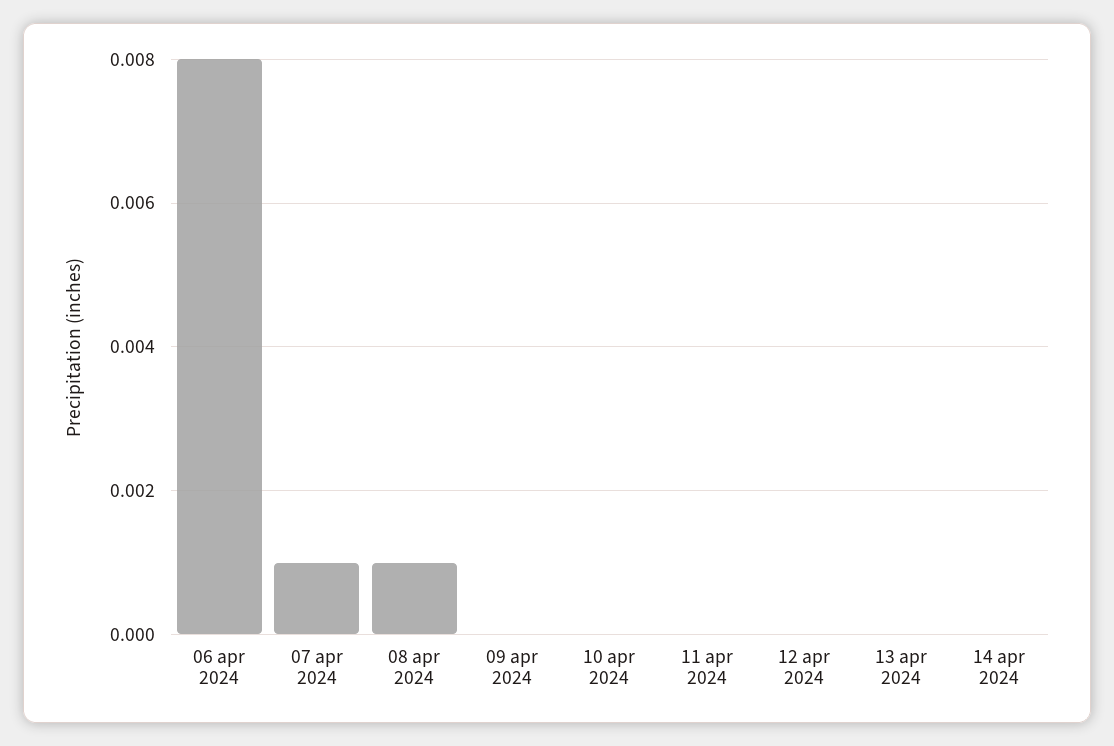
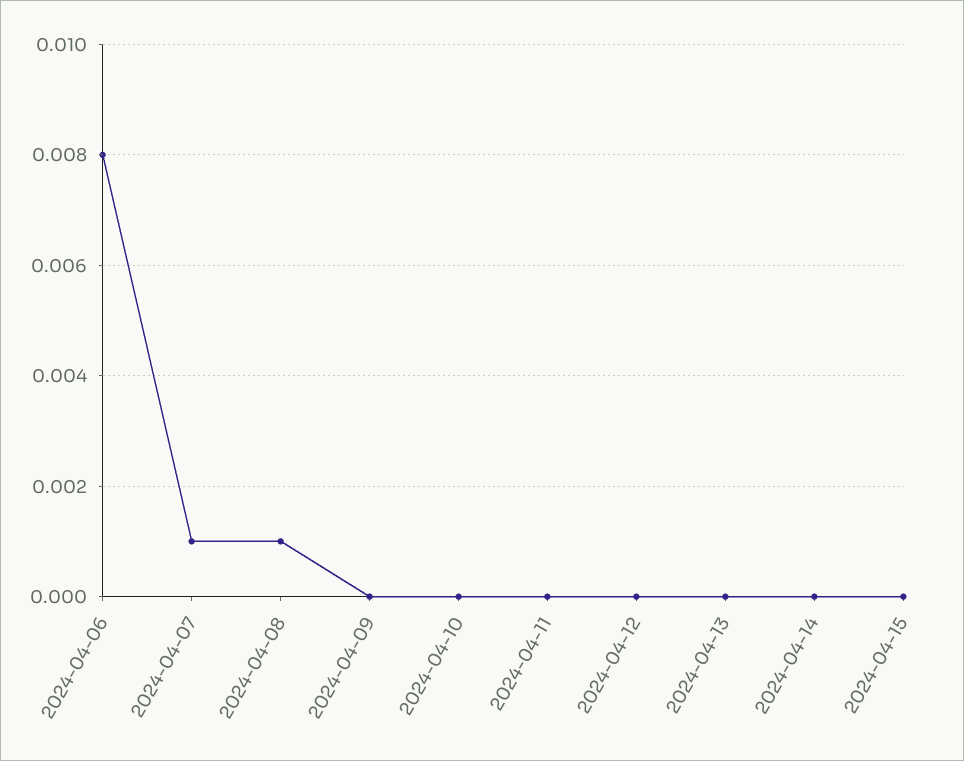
2024-04-15: none -> 0

